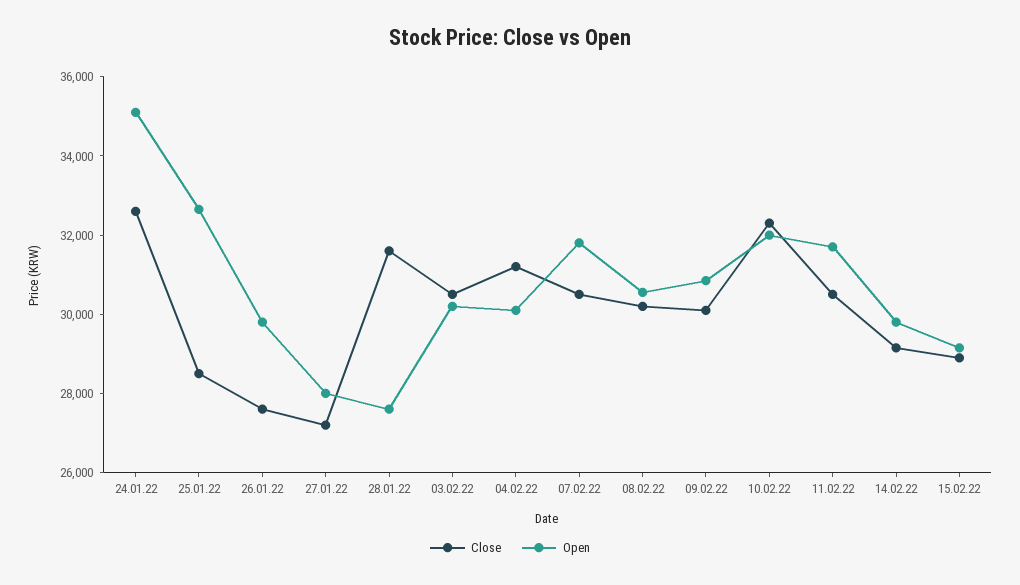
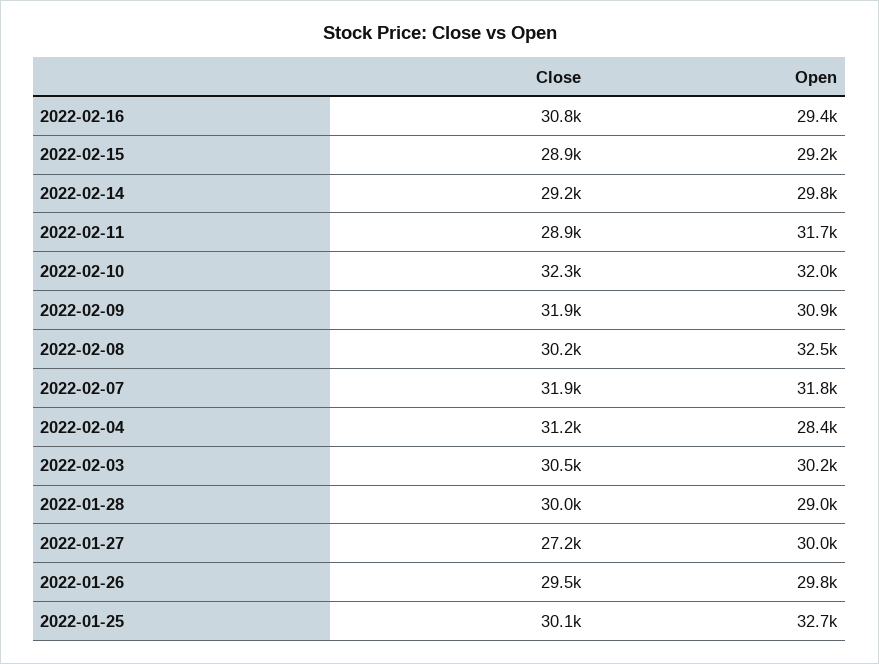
Close, 24.01.22: 32500 -> none
Open, 24.01.22: 35000 -> none
Close, 25.01.22: 28500 -> 30100
Close, 26.01.22: 27500 -> 29500
Open, 27.01.22: 28000 -> 30000
Close, 28.01.22: 31500 -> 30000
Open, 28.01.22: 27500 -> 29000
Open, 04.02.22: 30000 -> 28400
Close, 07.02.22: 30500 -> 31900
Open, 08.02.22: 30500 -> 32500
Close, 09.02.22: 30000 -> 31900
Close, 11.02.22: 30500 -> 28900
Close, 2022-02-16: none -> 30800
Open, 2022-02-16: none -> 29400

